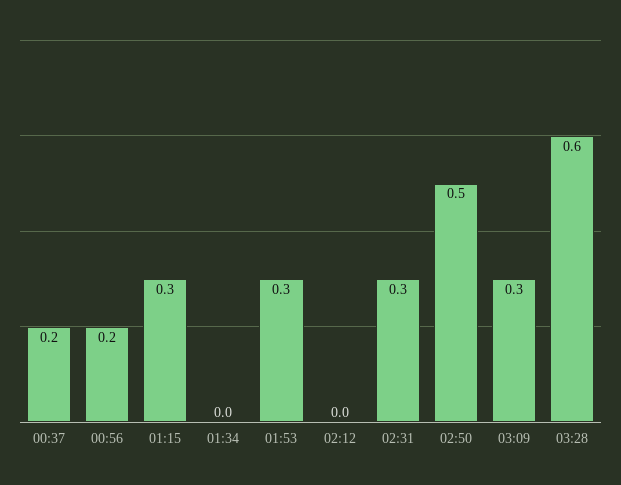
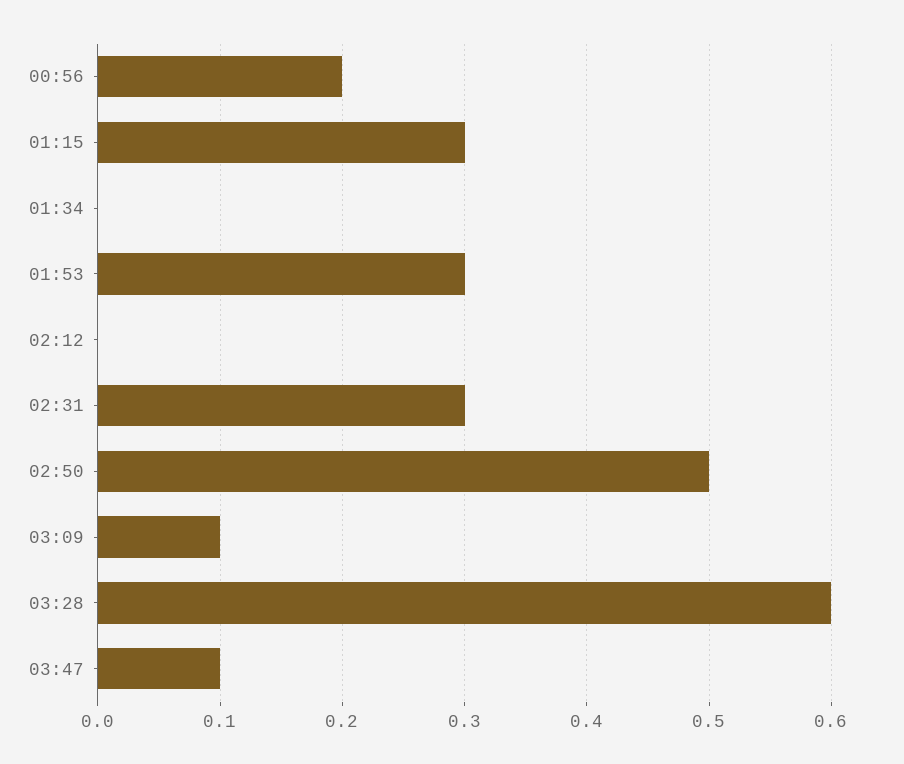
00:37: 0.2 -> none
03:09: 0.3 -> 0.1
03:47: none -> 0.1

